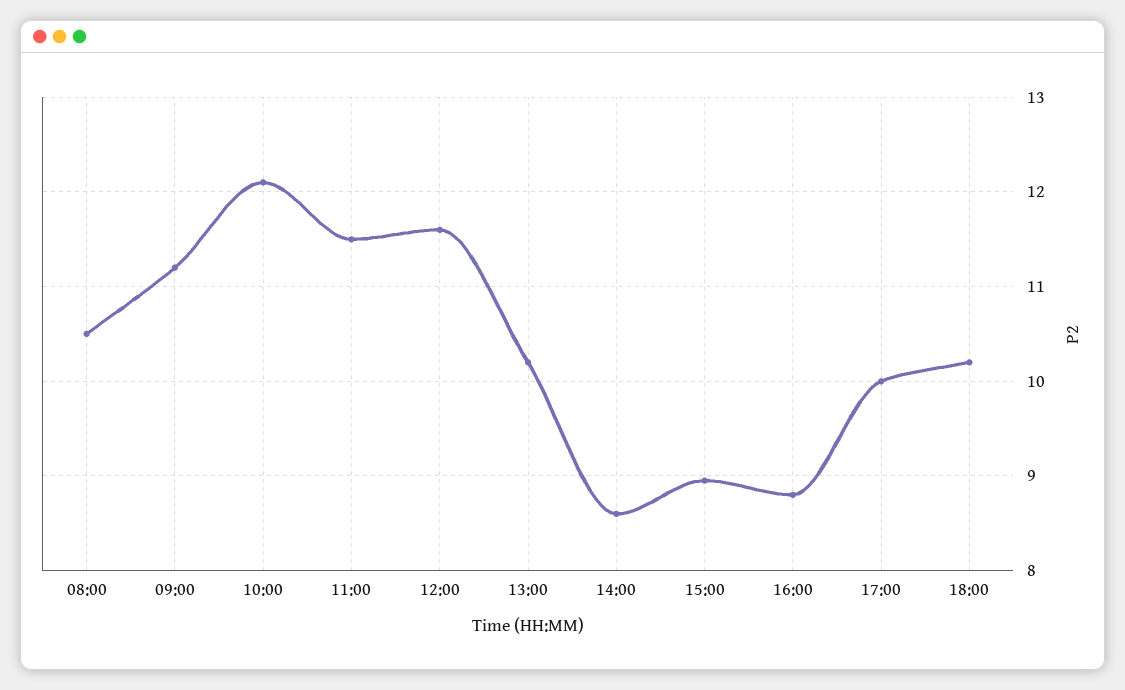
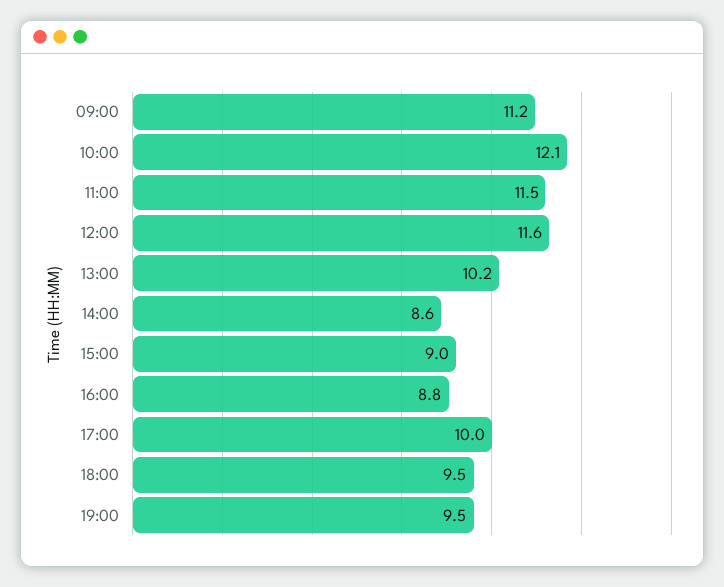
08:00: 10.5 -> none
18:00: 10.2 -> 9.5
19:00: none -> 9.5

